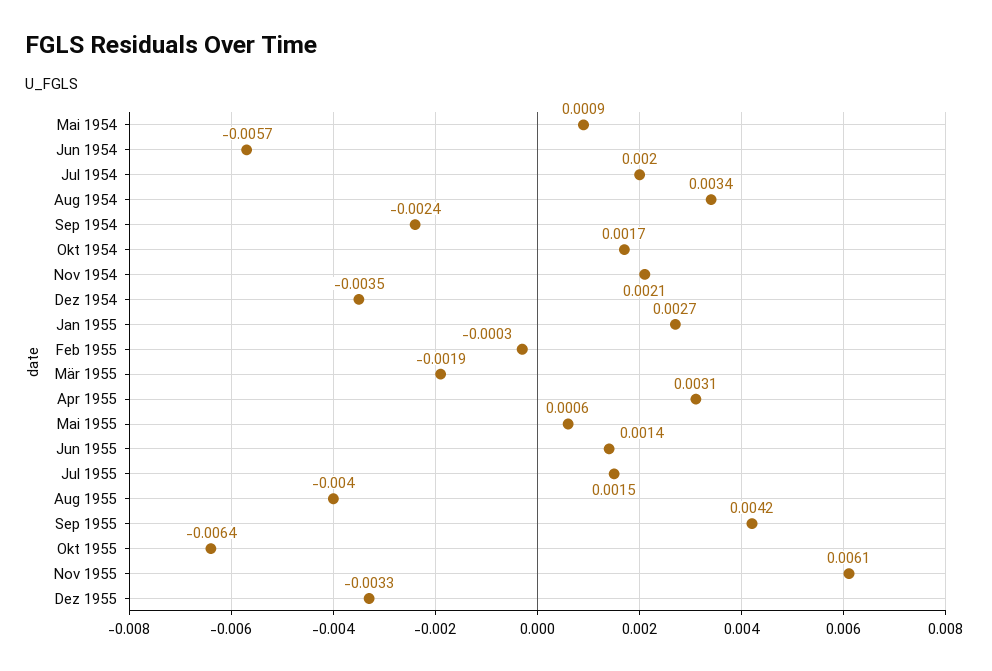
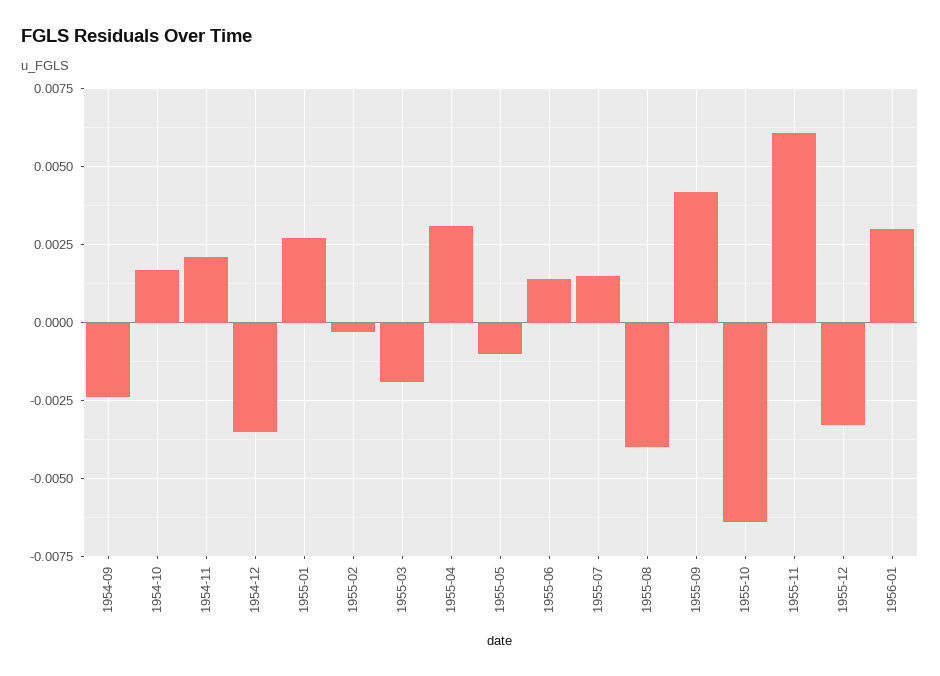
Mai 1954: 0.0009 -> none
Jun 1954: -0.0057 -> none
Jul 1954: 0.002 -> none
Aug 1954: 0.0034 -> none
Mai 1955: 0.0006 -> -0.001
1956-01: none -> 0.003

